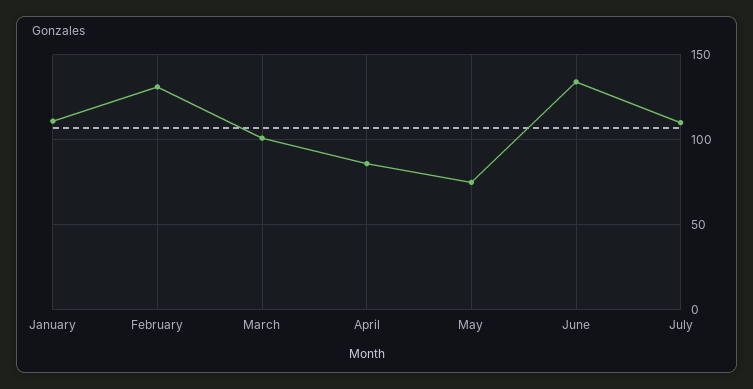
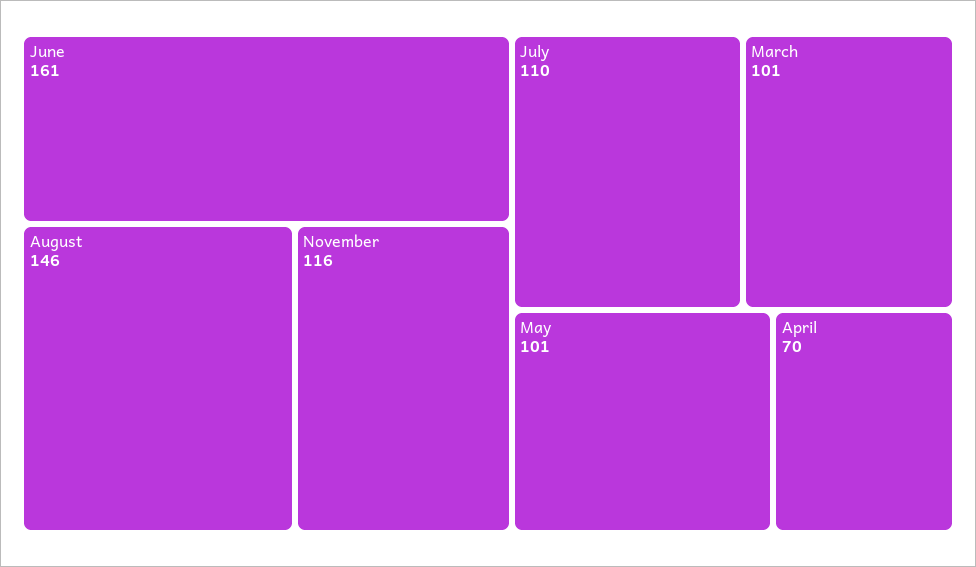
January: 110 -> none
February: 130 -> none
April: 85 -> 70
May: 75 -> 101
June: 135 -> 161
August: none -> 146
November: none -> 116

